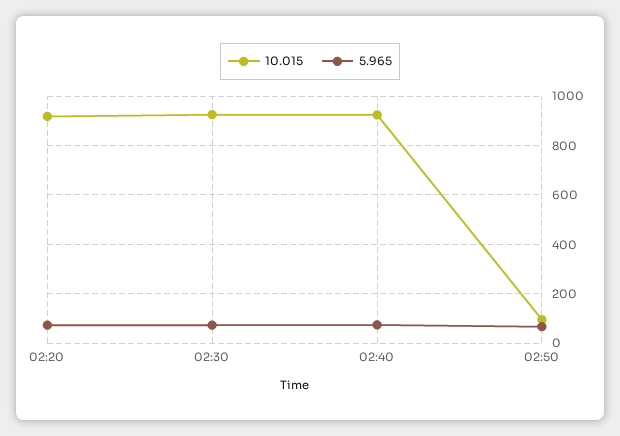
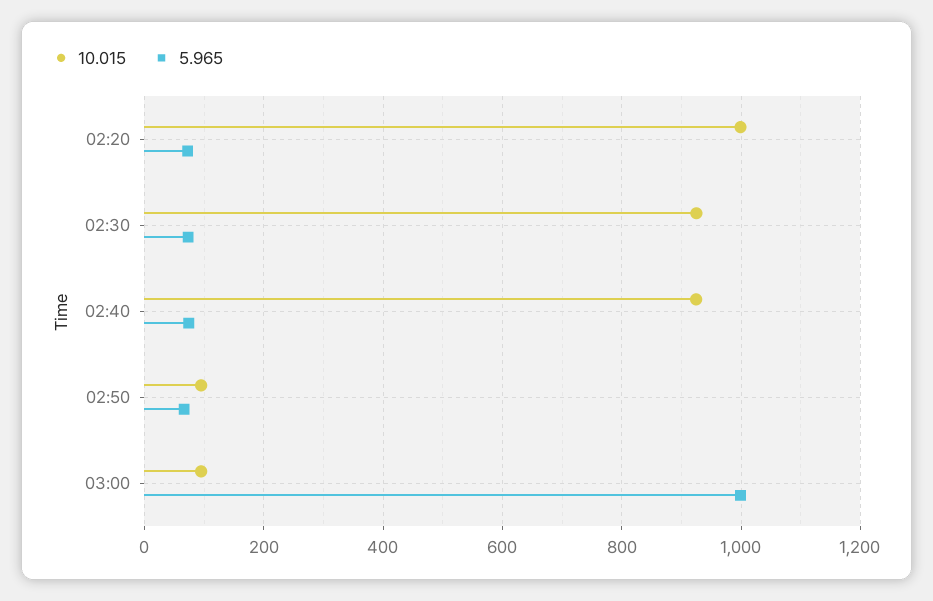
10.015, 02:20: 925 -> 1000
10.015, 03:00: none -> 100
5.965, 03:00: none -> 1000

